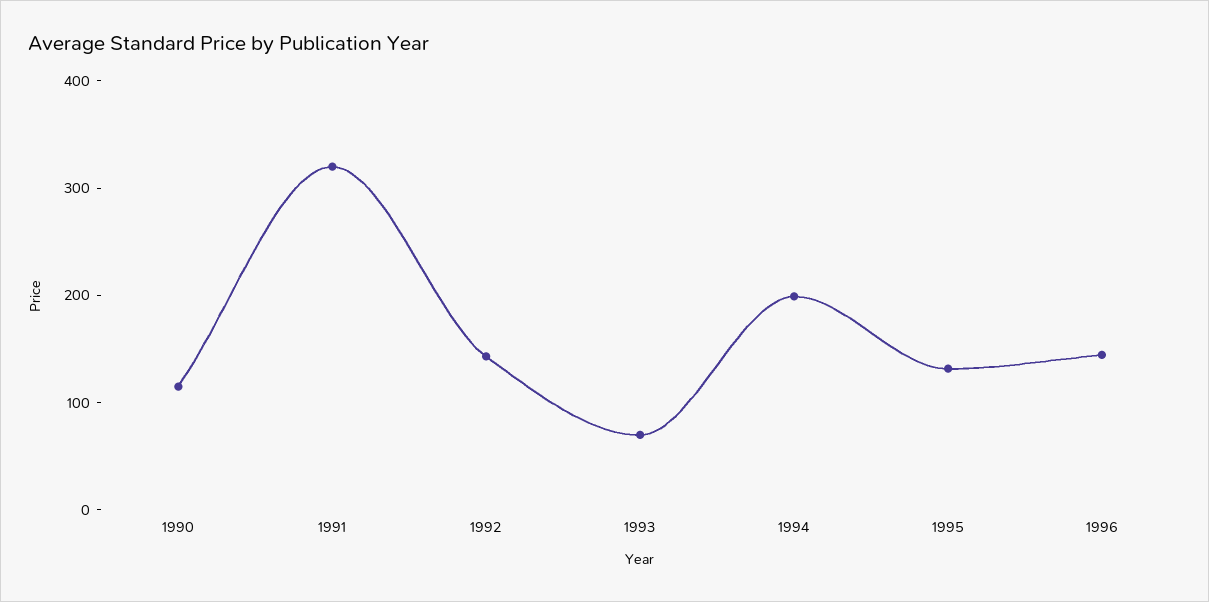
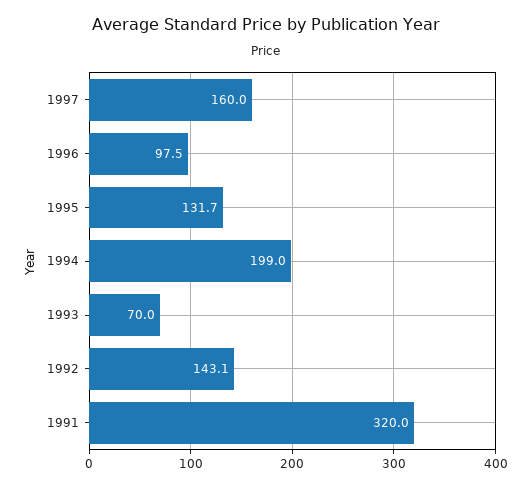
1990: 120 -> none
1996: 140 -> 97.5
1997: none -> 160

